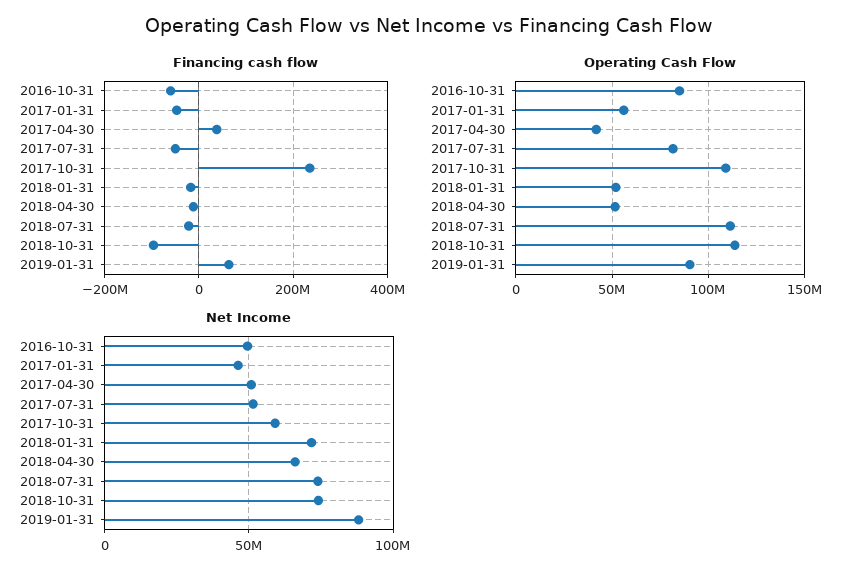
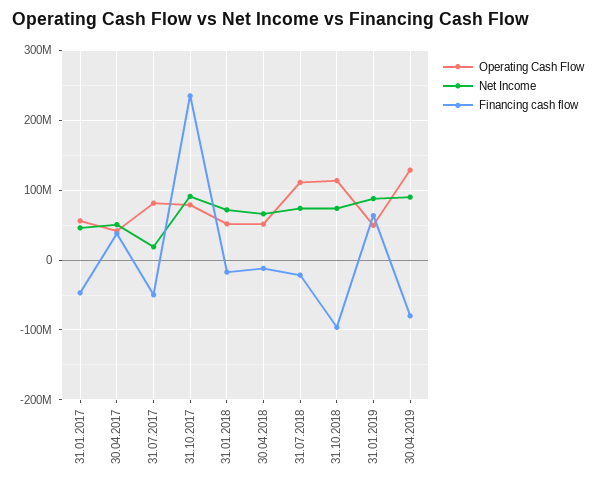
Financing cash flow, 2016-10-31: -60000000 -> none
Operating Cash Flow, 2016-10-31: 85000000 -> none
Operating Cash Flow, 2017-10-31: 110000000 -> 80000000
Operating Cash Flow, 2019-01-31: 90000000 -> 50000000
Net Income, 2016-10-31: 50000000 -> none
Net Income, 2017-07-31: 50000000 -> 20000000
Net Income, 2017-10-31: 60000000 -> 90000000
Operating Cash Flow, 30.04.2019: none -> 130000000
Net Income, 30.04.2019: none -> 90000000
Financing cash flow, 30.04.2019: none -> -80000000

